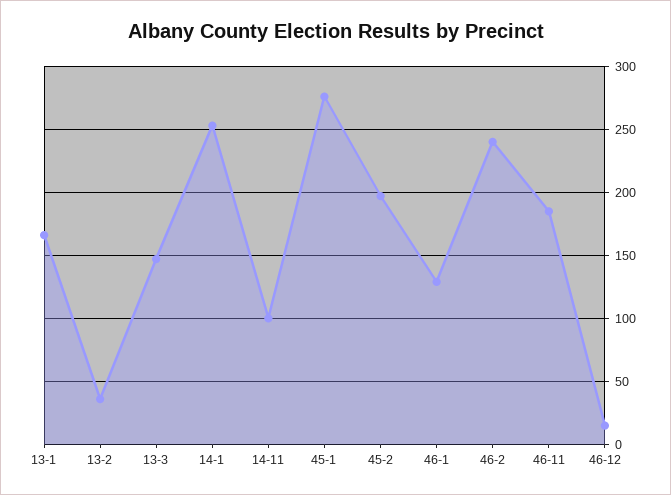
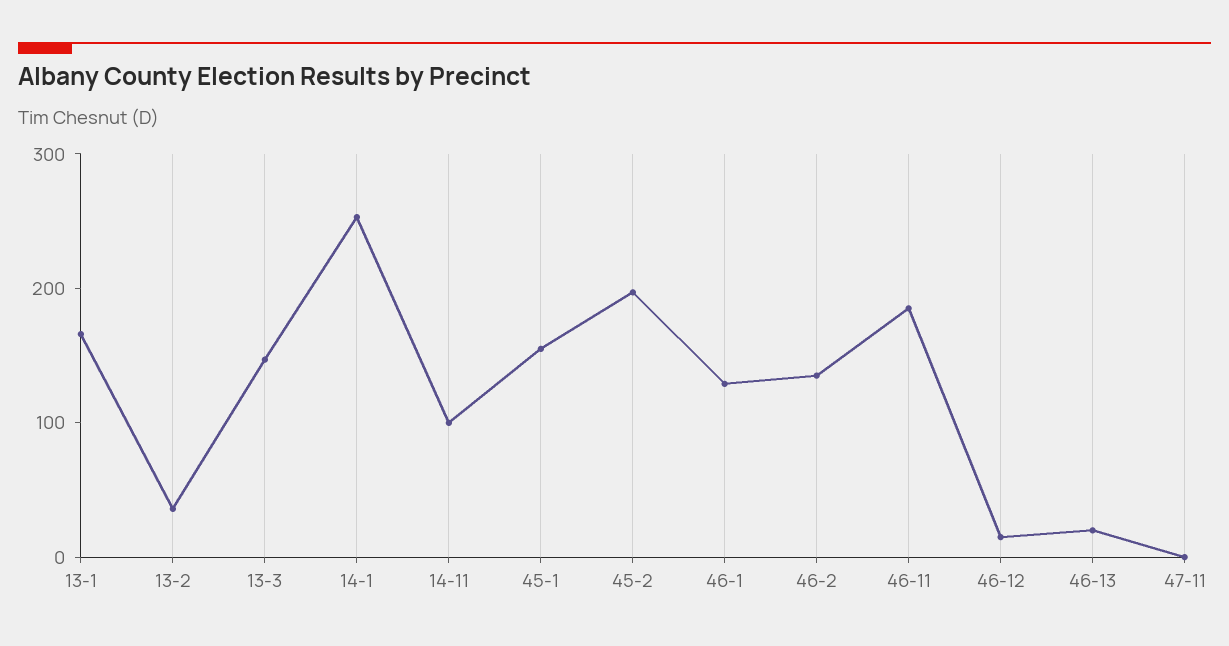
45-1: 275 -> 160
46-2: 240 -> 140
46-13: none -> 20
47-11: none -> 0

